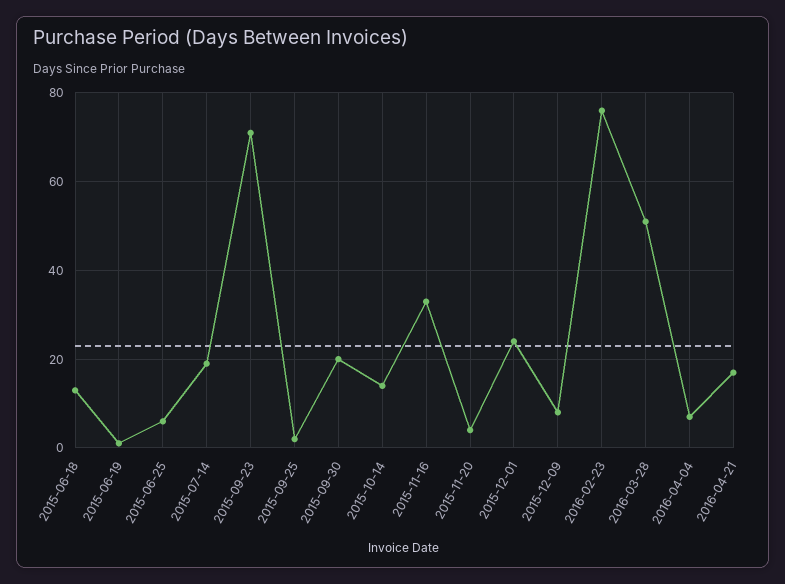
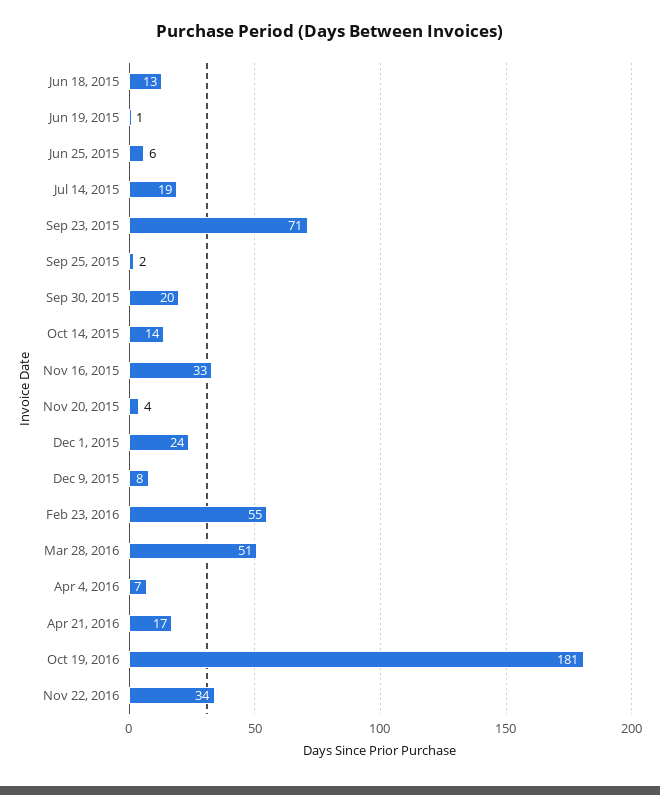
2016-02-23: 75 -> 55
Oct 19, 2016: none -> 181
Nov 22, 2016: none -> 34

